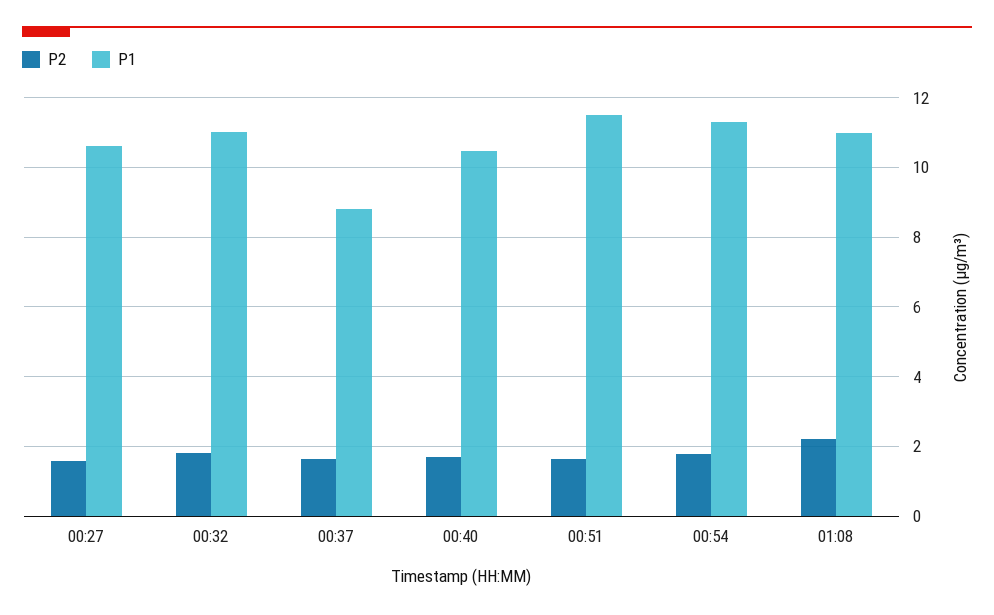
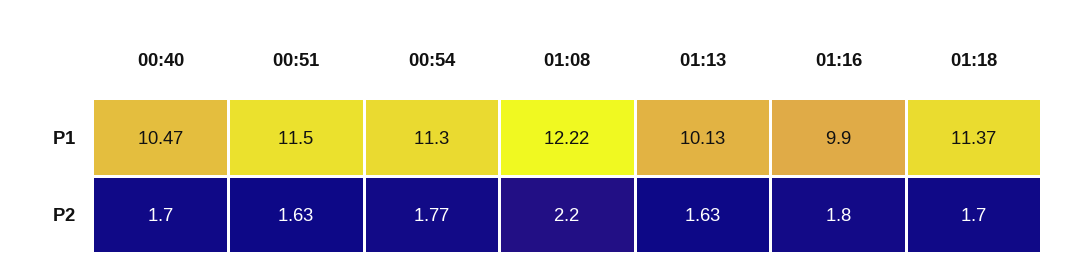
P2, 00:27: 1.6 -> none
P1, 00:27: 10.6 -> none
P2, 00:32: 1.8 -> none
P1, 00:32: 11 -> none
P2, 00:37: 1.6 -> none
P1, 00:37: 8.8 -> none
P1, 01:08: 11 -> 12.22
P1, 01:13: none -> 10.13
P1, 01:16: none -> 9.9
P1, 01:18: none -> 11.37
P2, 01:13: none -> 1.63
P2, 01:16: none -> 1.8
P2, 01:18: none -> 1.7

